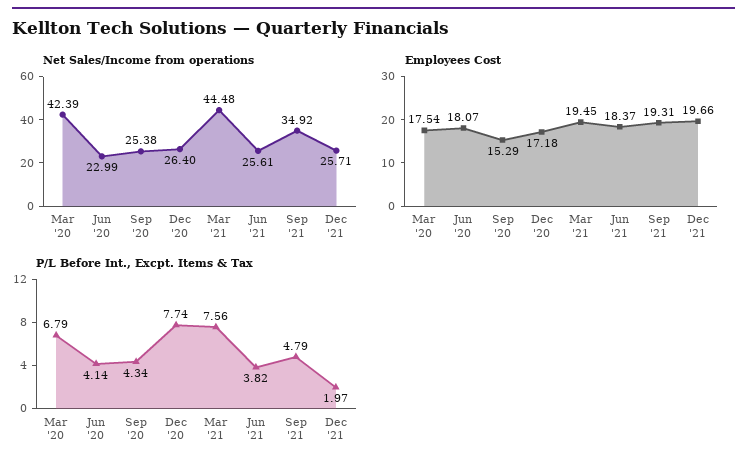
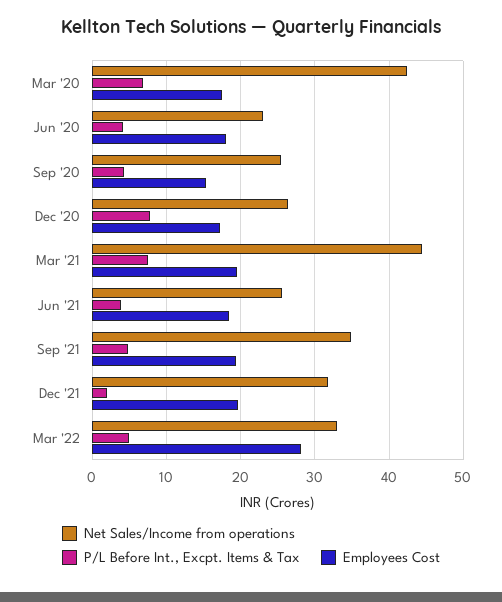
Net Sales/Income from operations, Dec '21: 25.71 -> 32
Net Sales/Income from operations, Mar '22: none -> 33
P/L Before Int., Excpt. Items & Tax, Mar '22: none -> 5
Employees Cost, Mar '22: none -> 28

